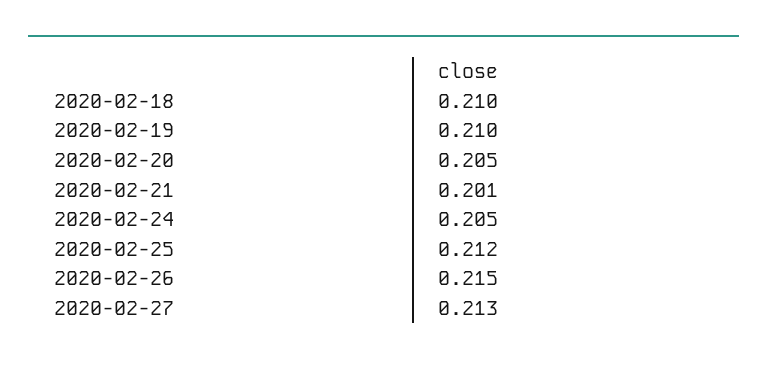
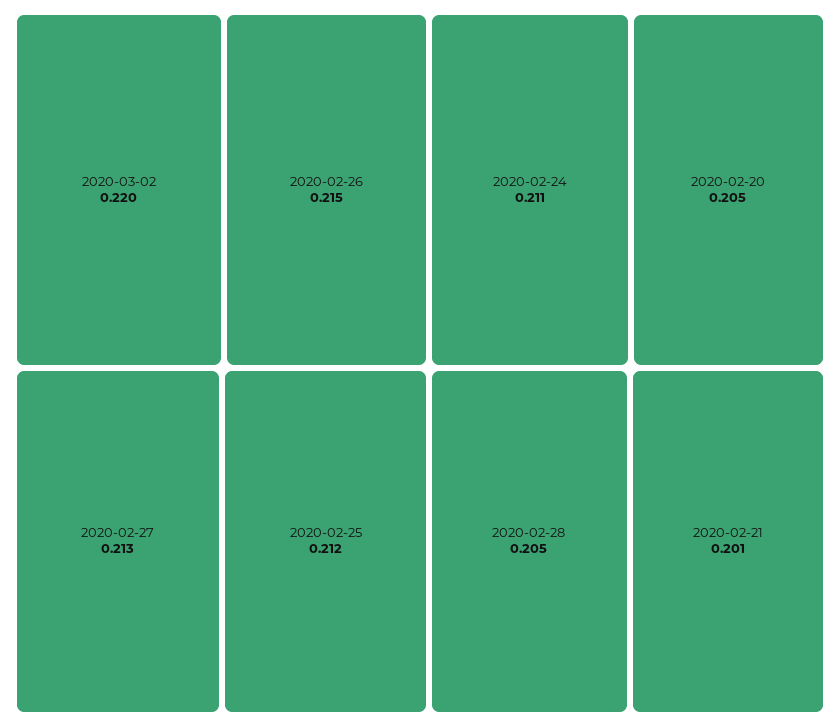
2020-02-18: 0.21 -> none
2020-02-19: 0.21 -> none
2020-02-24: 0.205 -> 0.211
2020-03-02: none -> 0.22
2020-02-28: none -> 0.205

